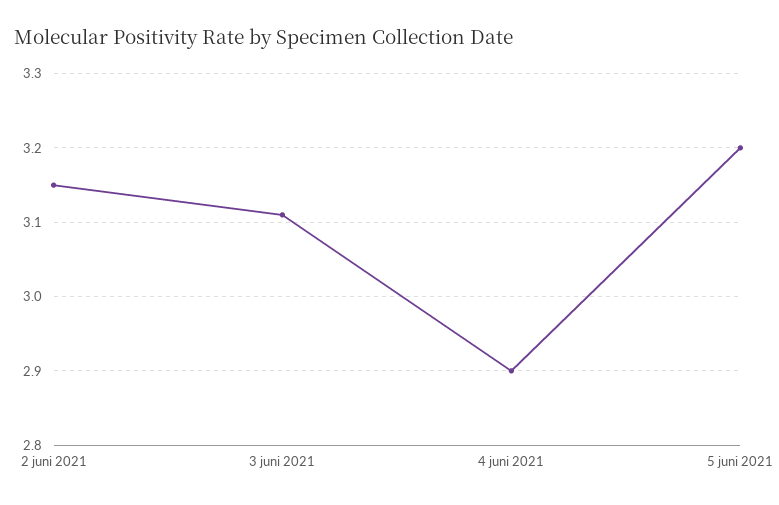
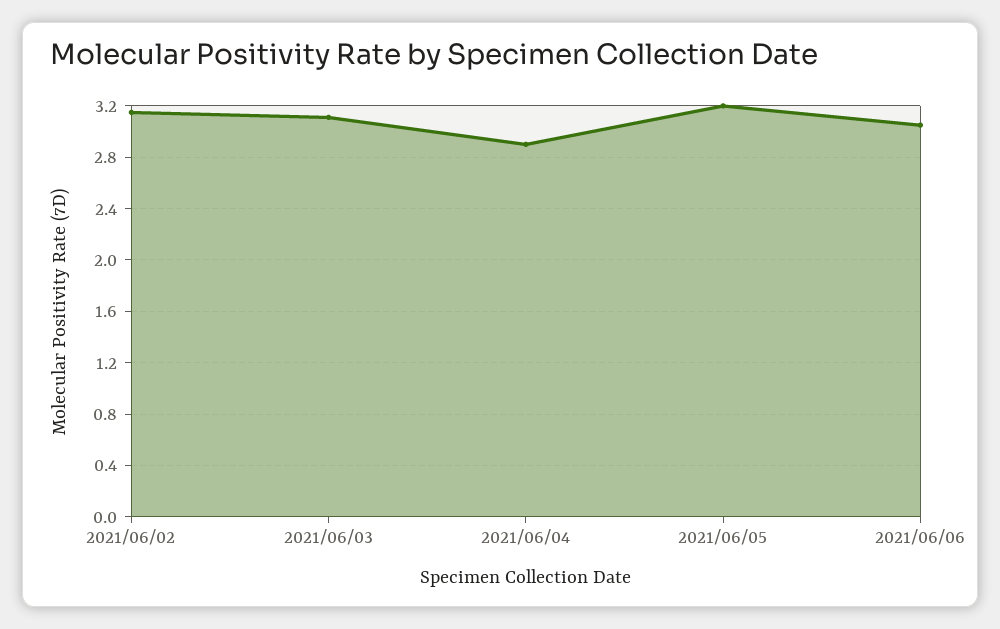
2021/06/06: none -> 3.05

